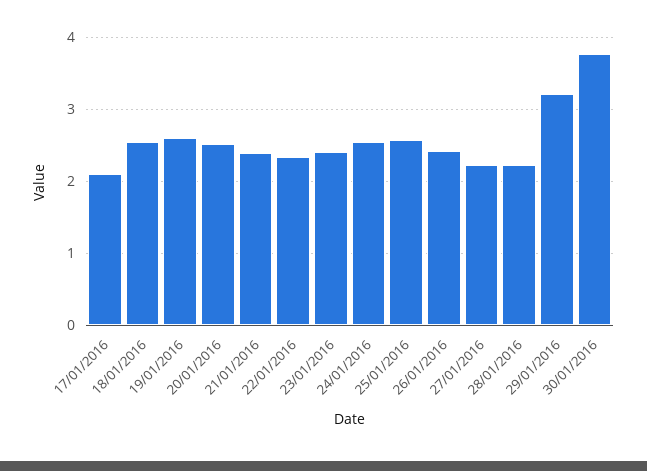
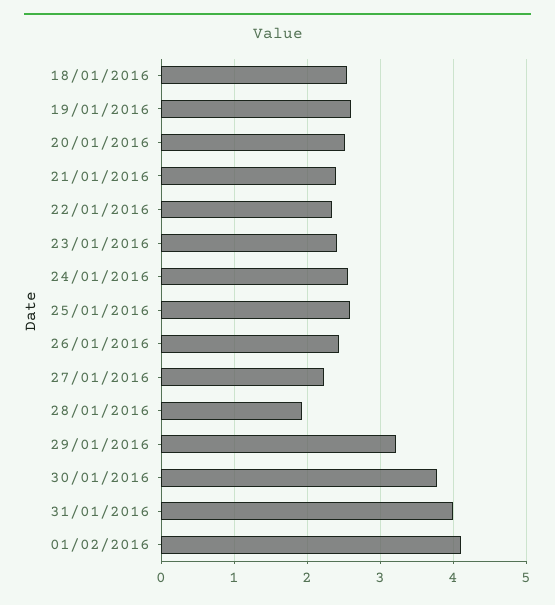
17/01/2016: 2.1 -> none
28/01/2016: 2.2 -> 1.9
31/01/2016: none -> 4
01/02/2016: none -> 4.1

